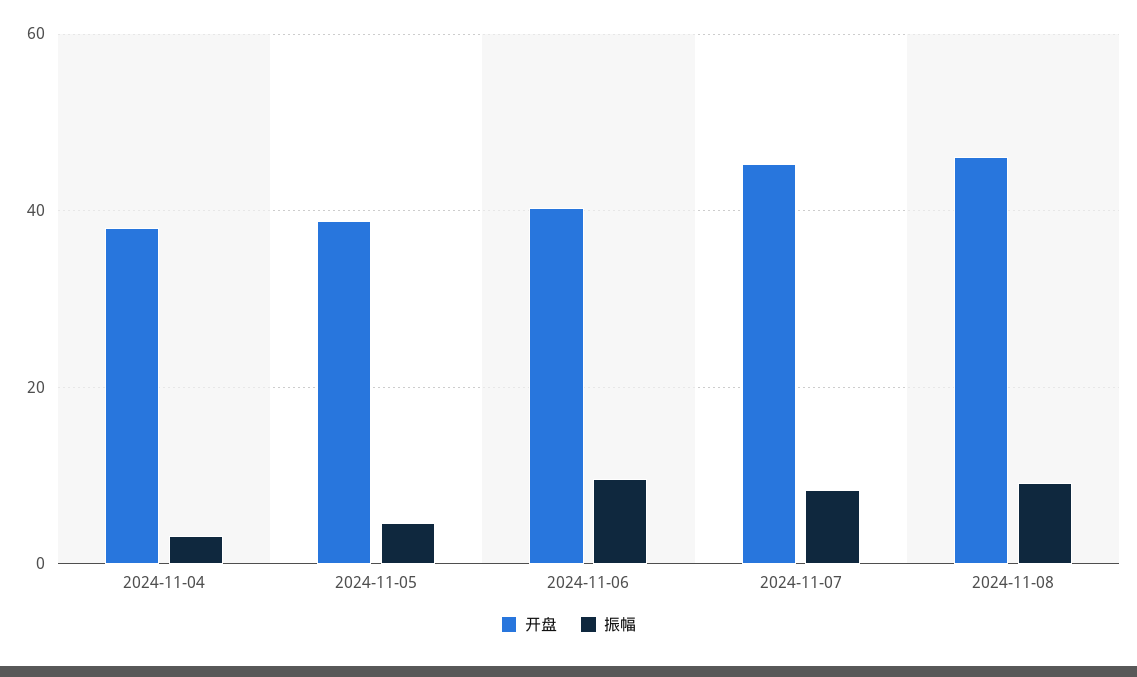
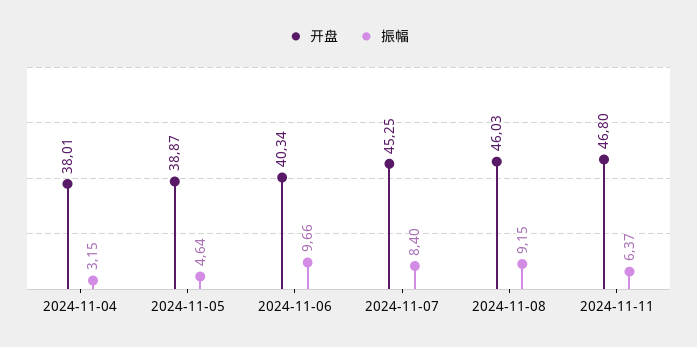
开盘, 2024-11-11: none -> 46.8
振幅, 2024-11-11: none -> 6.37

